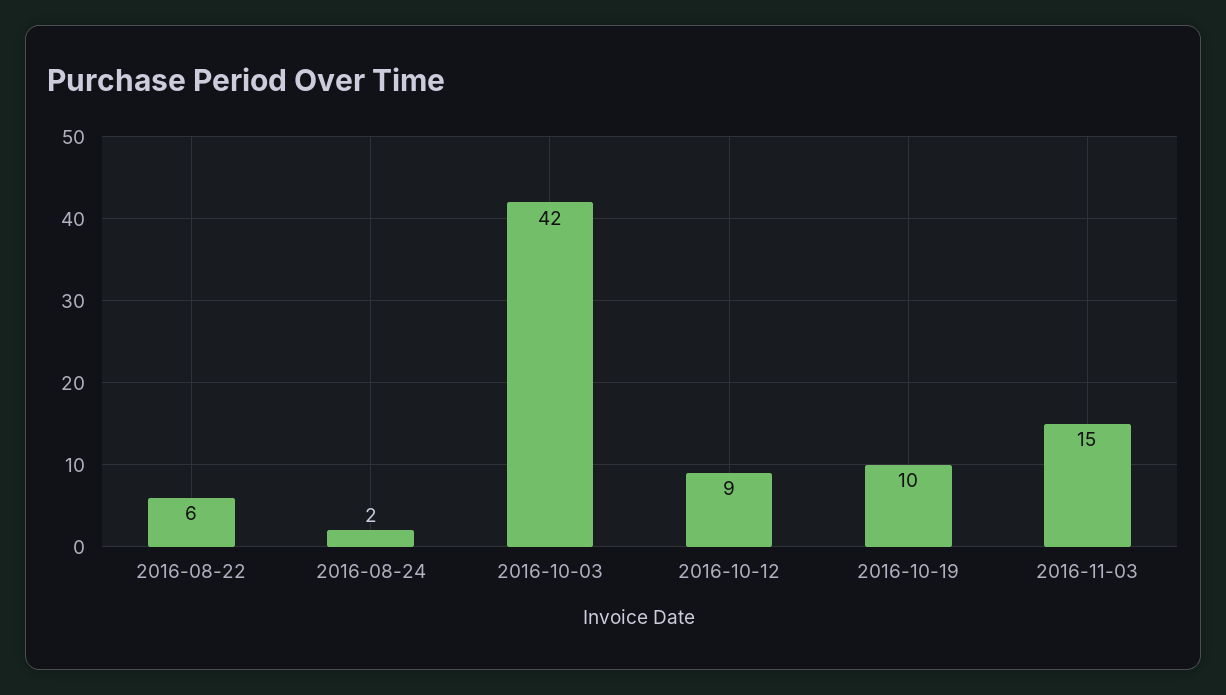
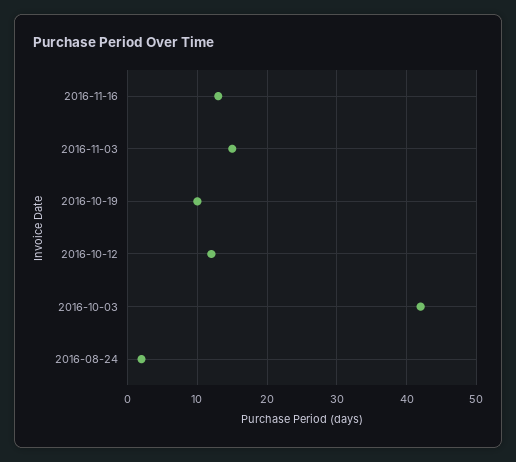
2016-08-22: 6 -> none
2016-10-12: 9 -> 12
2016-11-16: none -> 13

